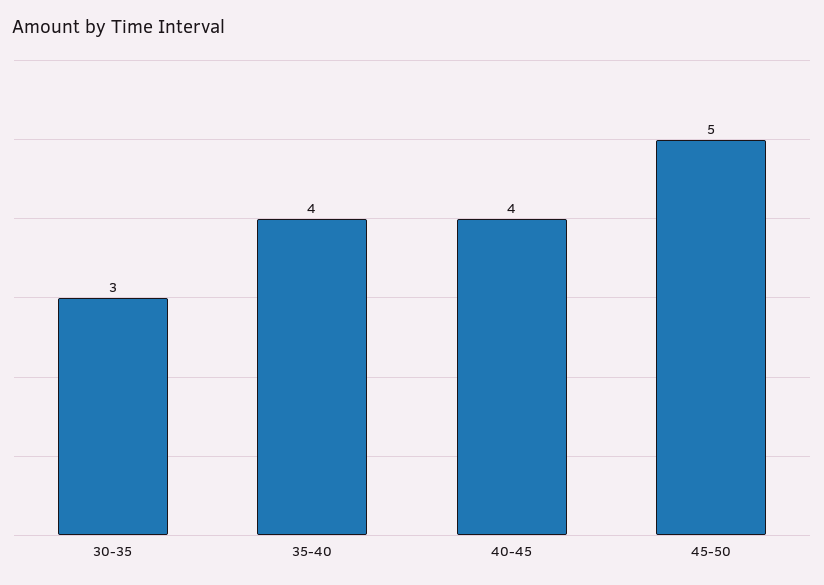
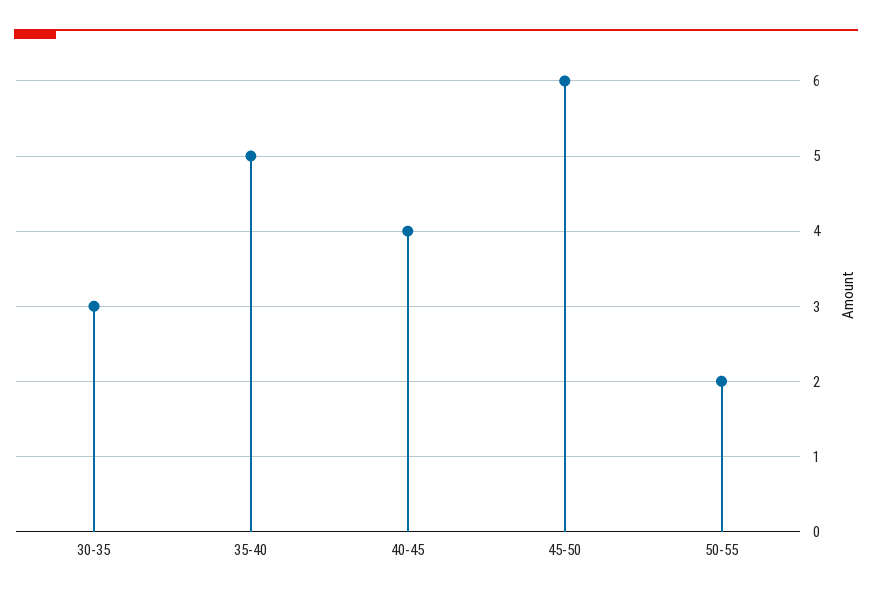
35-40: 4 -> 5
45-50: 5 -> 6
50-55: none -> 2

